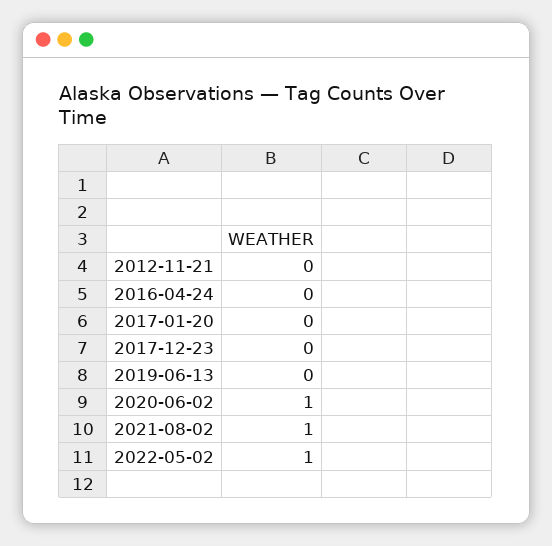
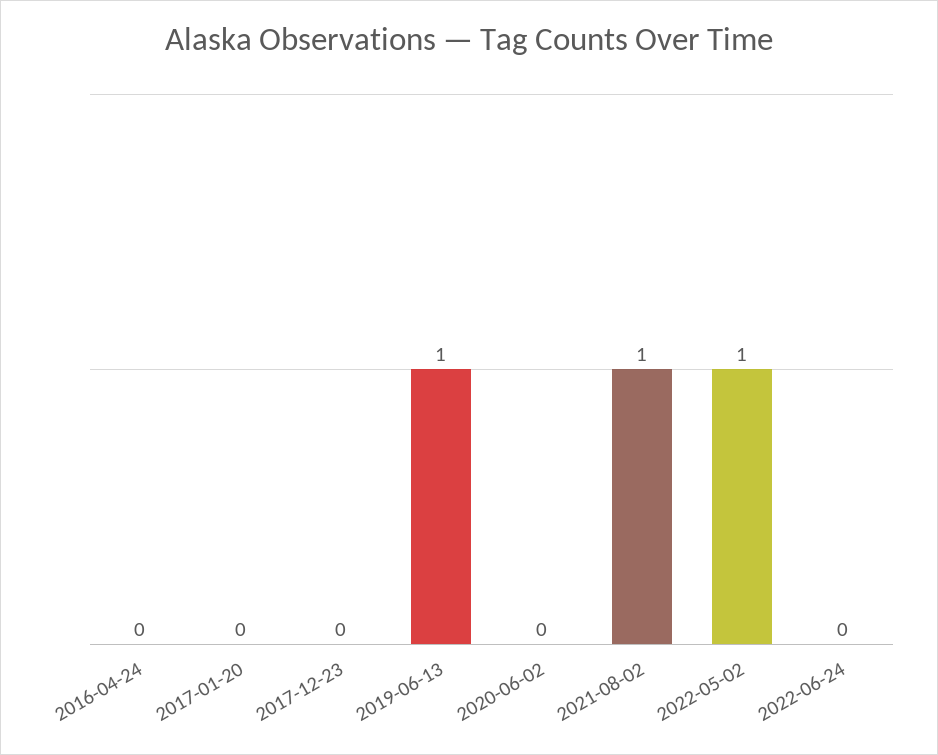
2012-11-21: 0 -> none
2019-06-13: 0 -> 1
2020-06-02: 1 -> 0
2022-06-24: none -> 0

